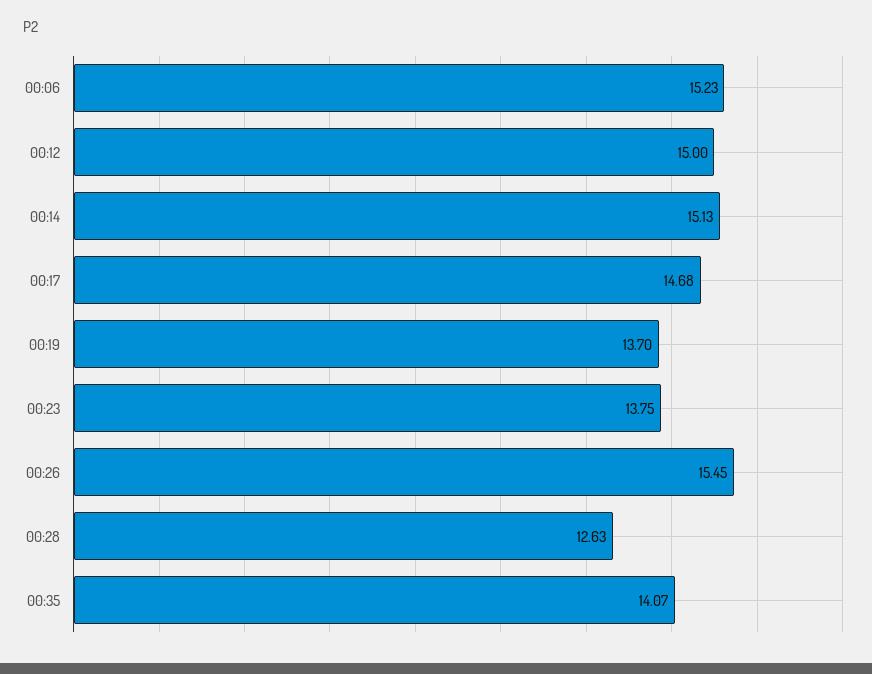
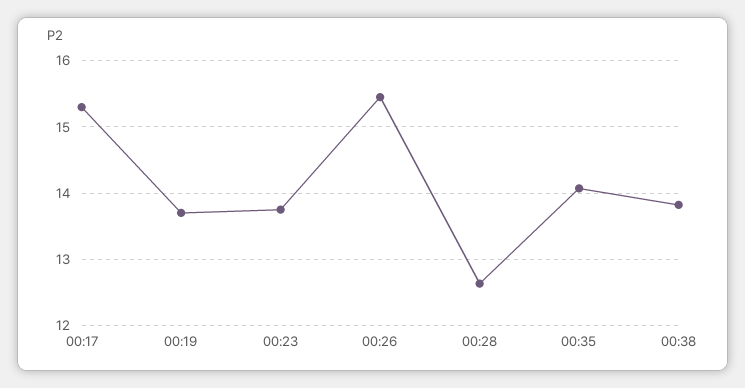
00:06: 15.23 -> none
00:12: 15 -> none
00:14: 15.13 -> none
00:17: 14.68 -> 15.3
00:38: none -> 13.8

